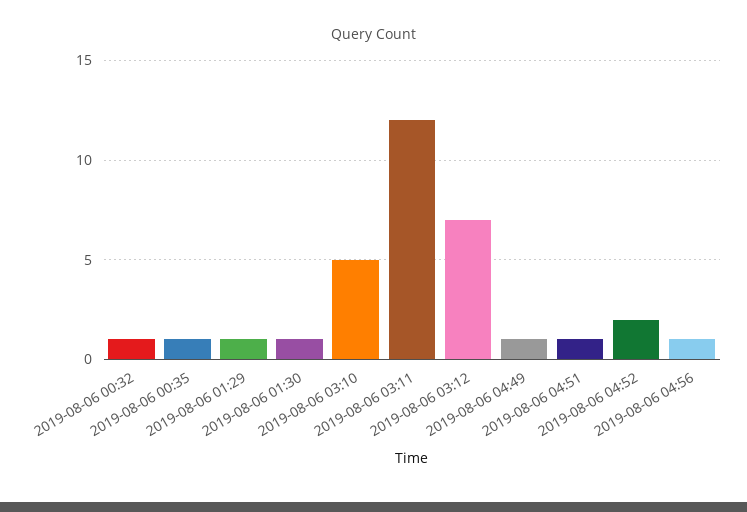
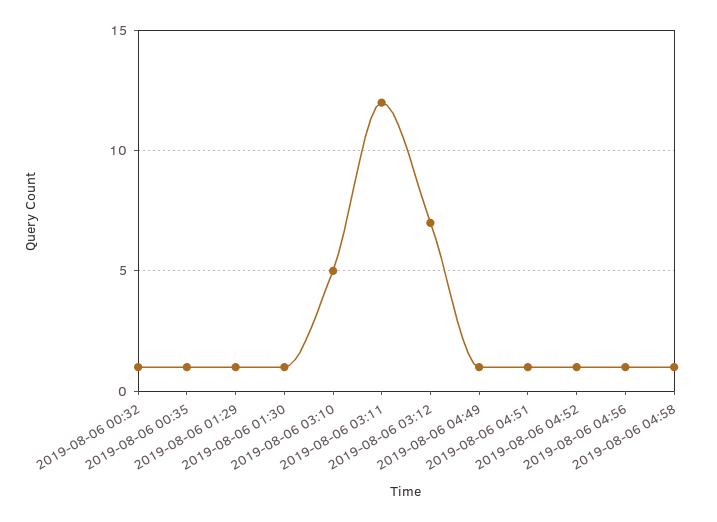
2019-08-06 04:52: 2 -> 1
2019-08-06 04:58: none -> 1

